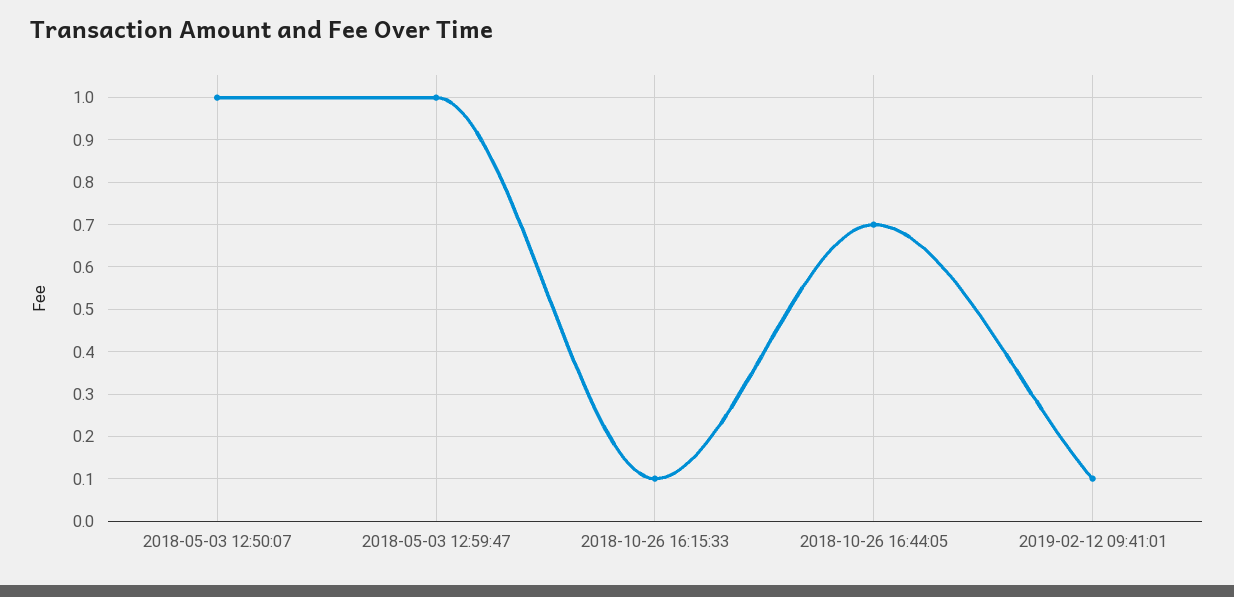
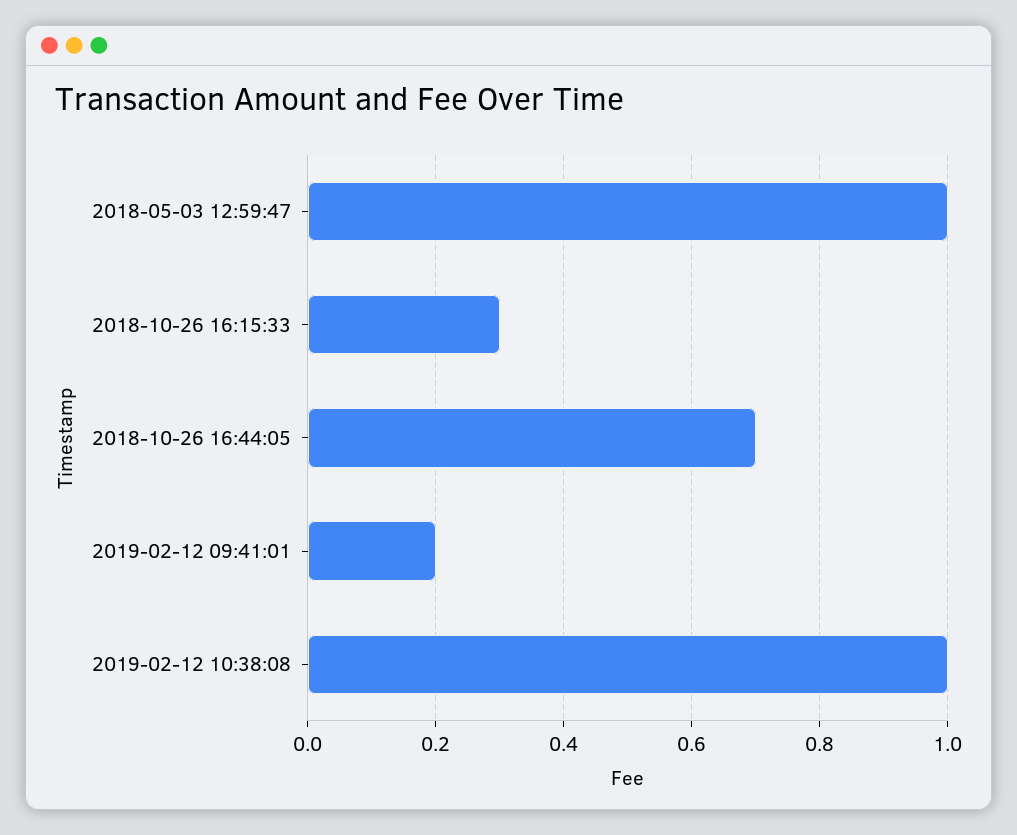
2018-05-03 12:50:07: 1 -> none
2018-10-26 16:15:33: 0.1 -> 0.3
2019-02-12 09:41:01: 0.1 -> 0.2
2019-02-12 10:38:08: none -> 1

